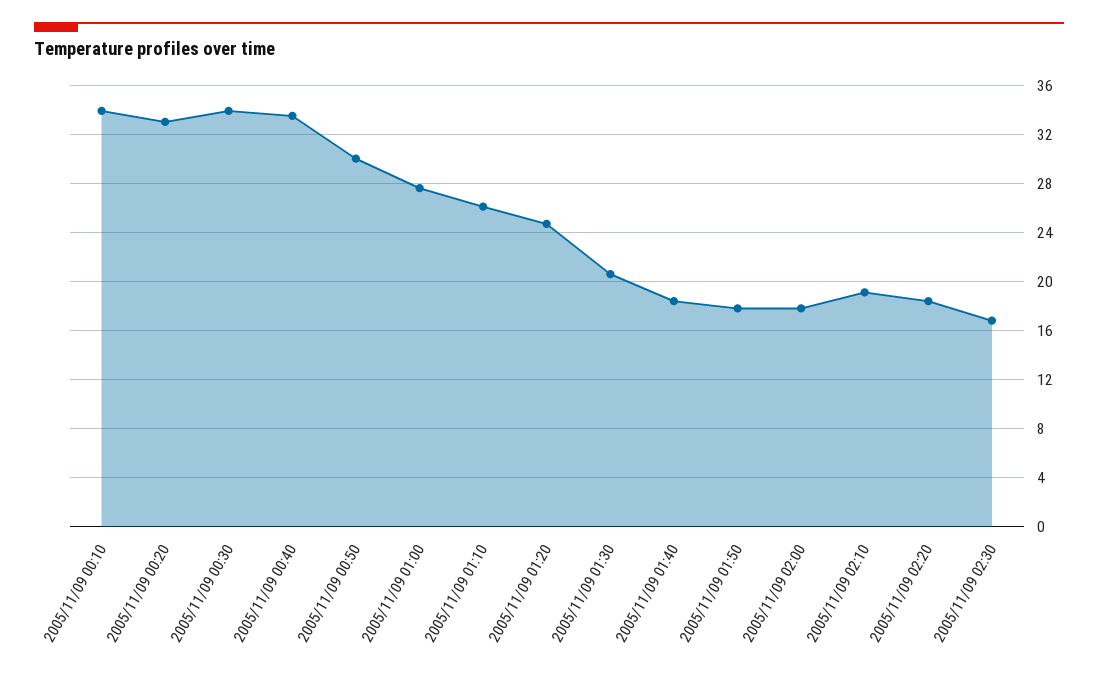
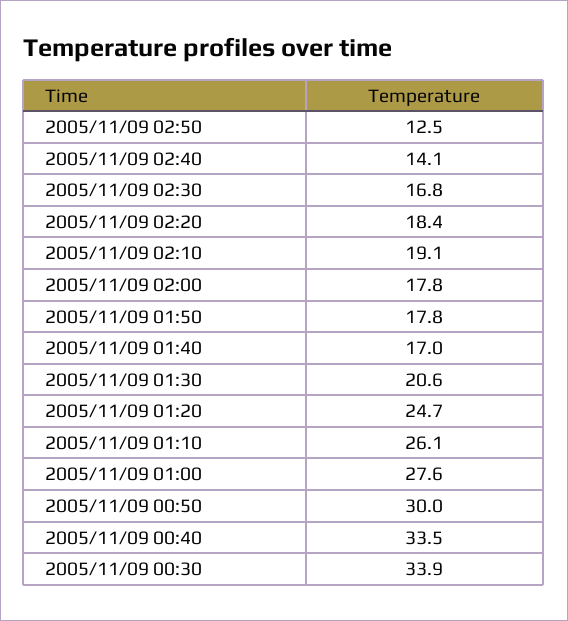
2005/11/09 00:10: 34 -> none
2005/11/09 00:20: 33 -> none
2005/11/09 01:40: 18.5 -> 17
2005/11/09 02:50: none -> 12.5
2005/11/09 02:40: none -> 14.1

